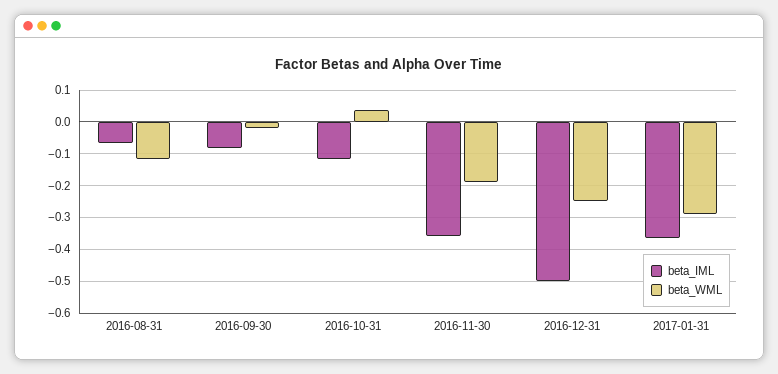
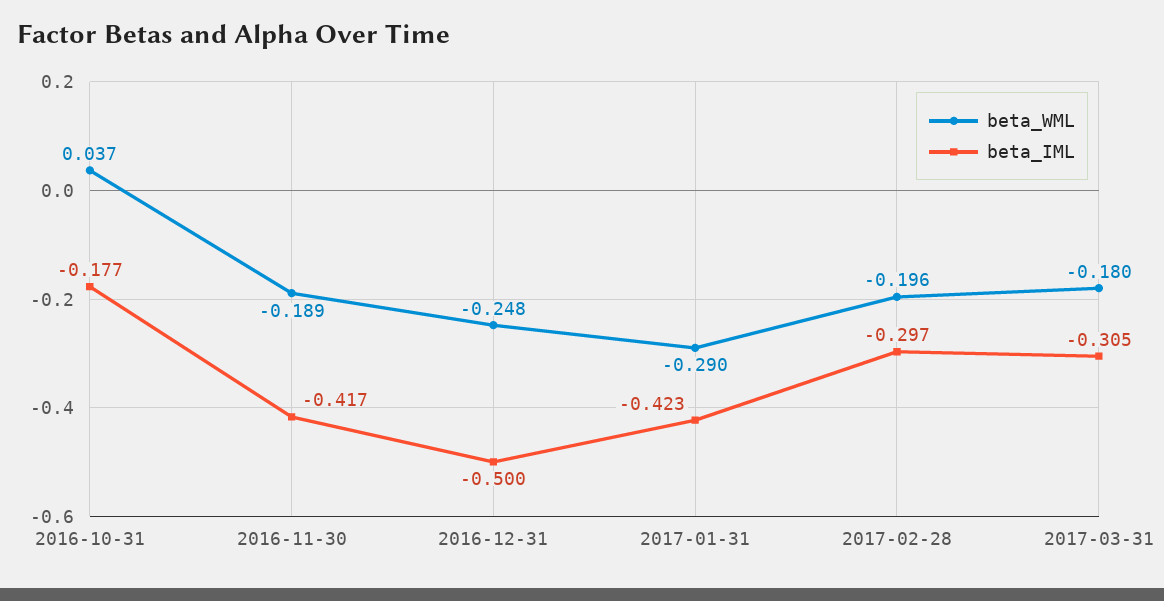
beta_IML, 2016-08-31: -0.06 -> none
beta_WML, 2016-08-31: -0.12 -> none
beta_IML, 2016-09-30: -0.08 -> none
beta_WML, 2016-09-30: -0.02 -> none
beta_IML, 2016-10-31: -0.12 -> -0.177
beta_IML, 2016-11-30: -0.36 -> -0.417
beta_IML, 2017-01-31: -0.36 -> -0.423
beta_WML, 2017-02-28: none -> -0.196
beta_IML, 2017-02-28: none -> -0.297
beta_WML, 2017-03-31: none -> -0.18
beta_IML, 2017-03-31: none -> -0.305

